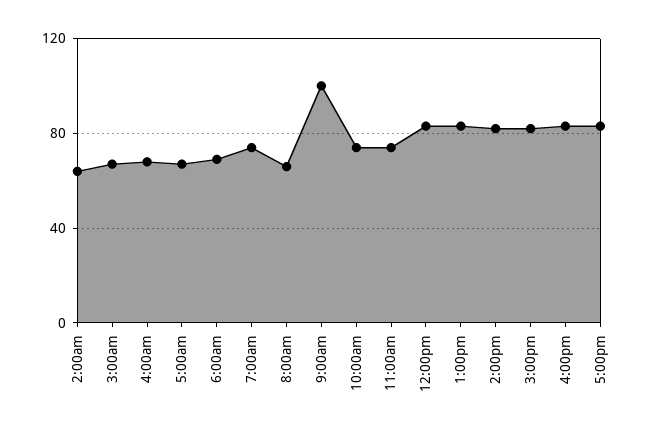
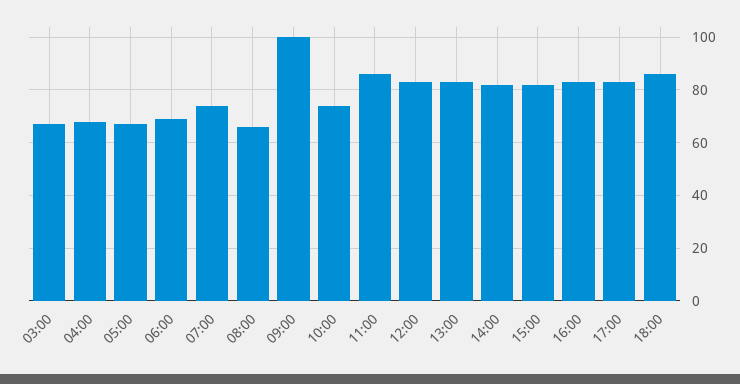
2:00am: 65 -> none
11:00am: 75 -> 85
18:00: none -> 85

